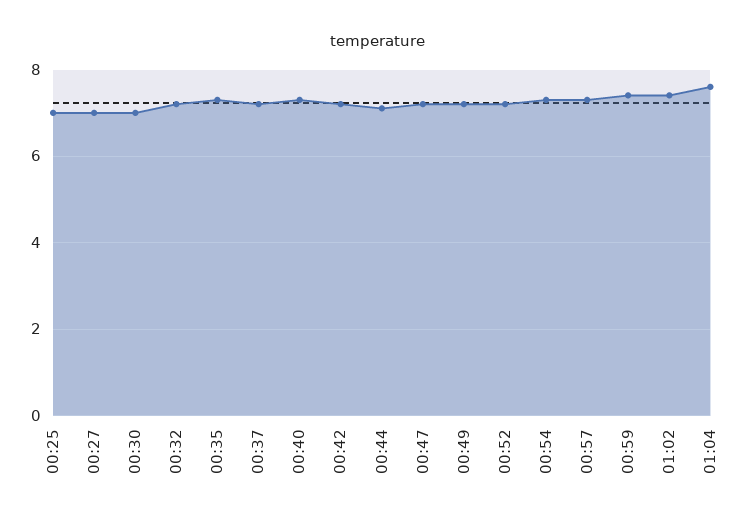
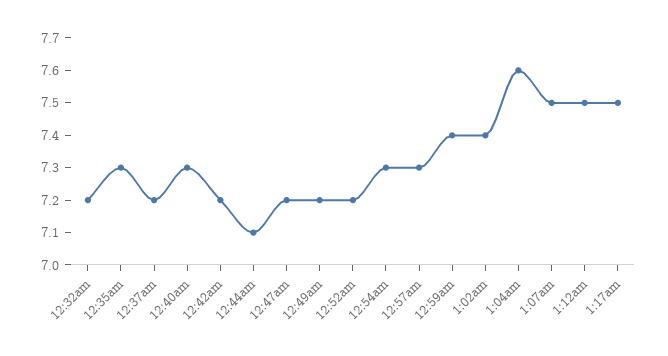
00:25: 7 -> none
00:27: 7 -> none
00:30: 7 -> none
1:07am: none -> 7.5
1:12am: none -> 7.5
1:17am: none -> 7.5

